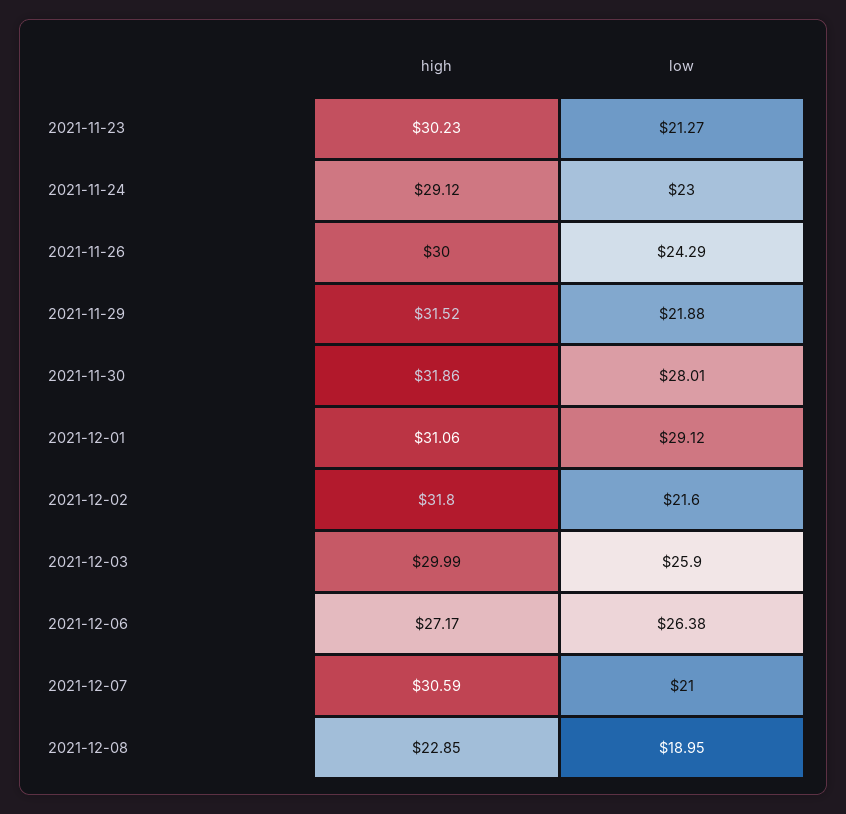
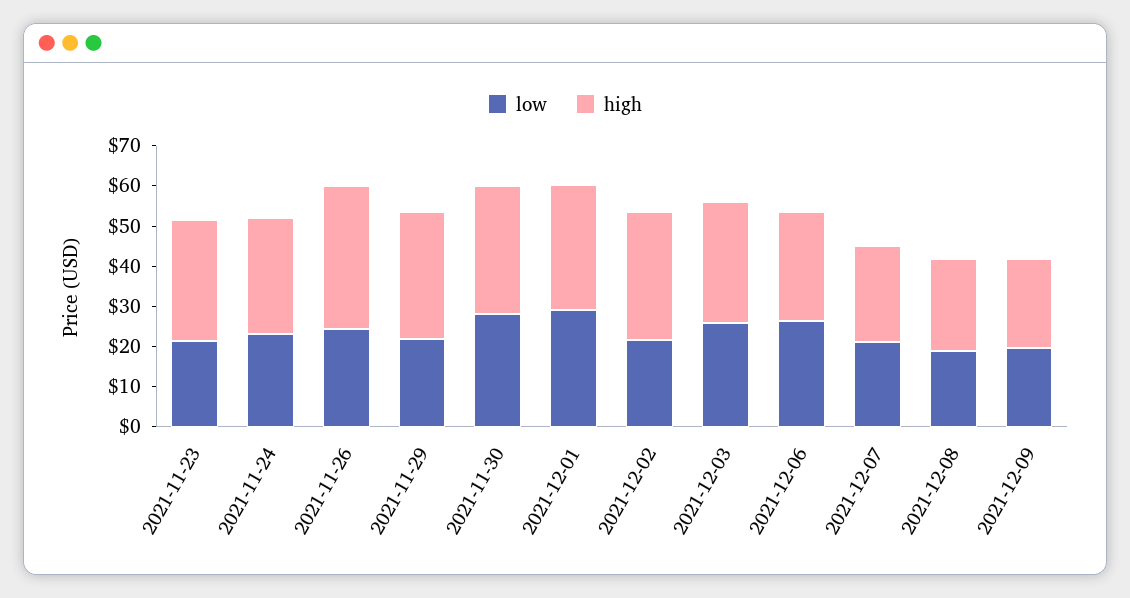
high, 2021-11-26: 30 -> 36
high, 2021-12-07: 30.59 -> 24
low, 2021-12-09: none -> 20
high, 2021-12-09: none -> 22

